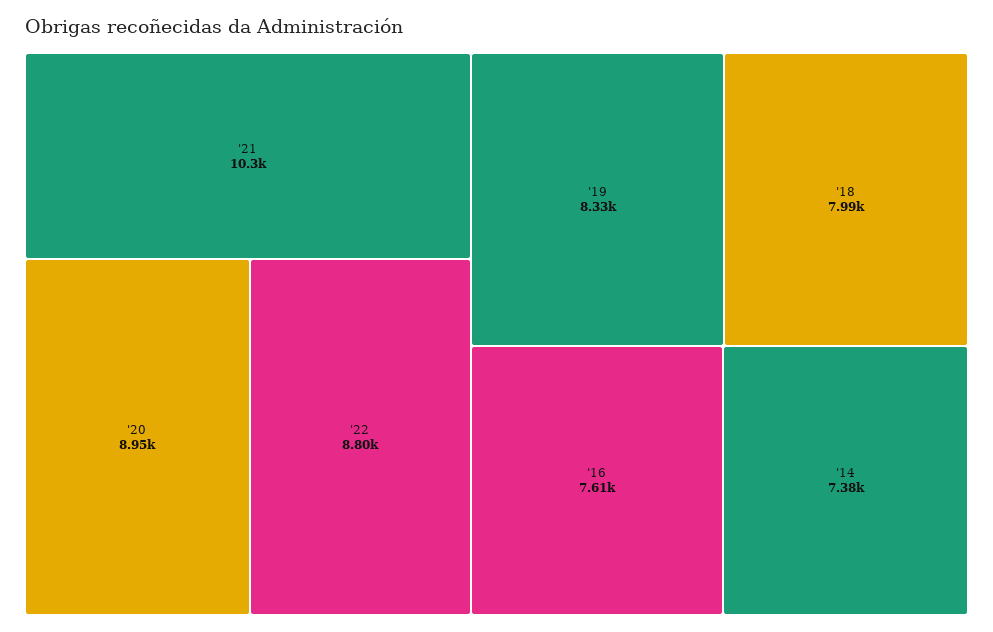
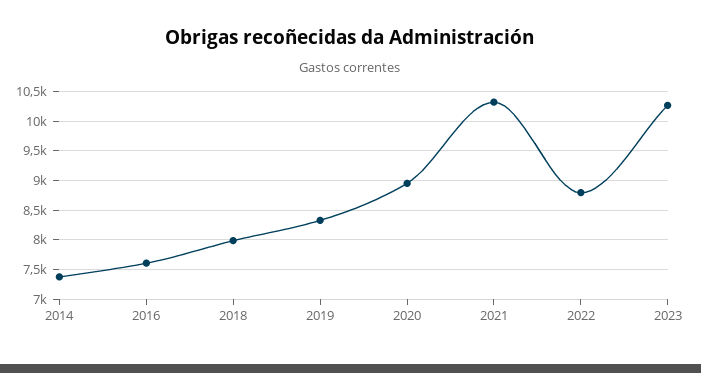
2023: none -> 10250

